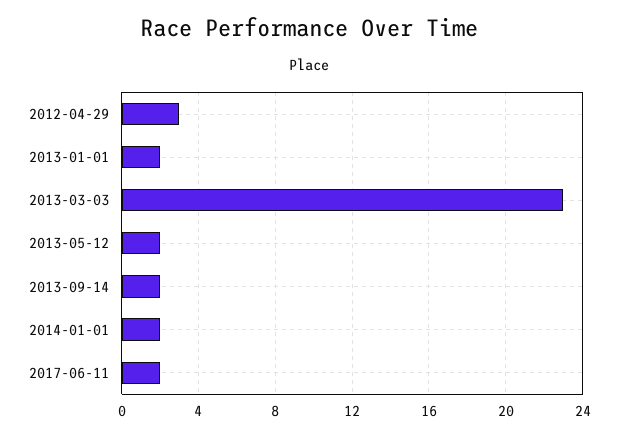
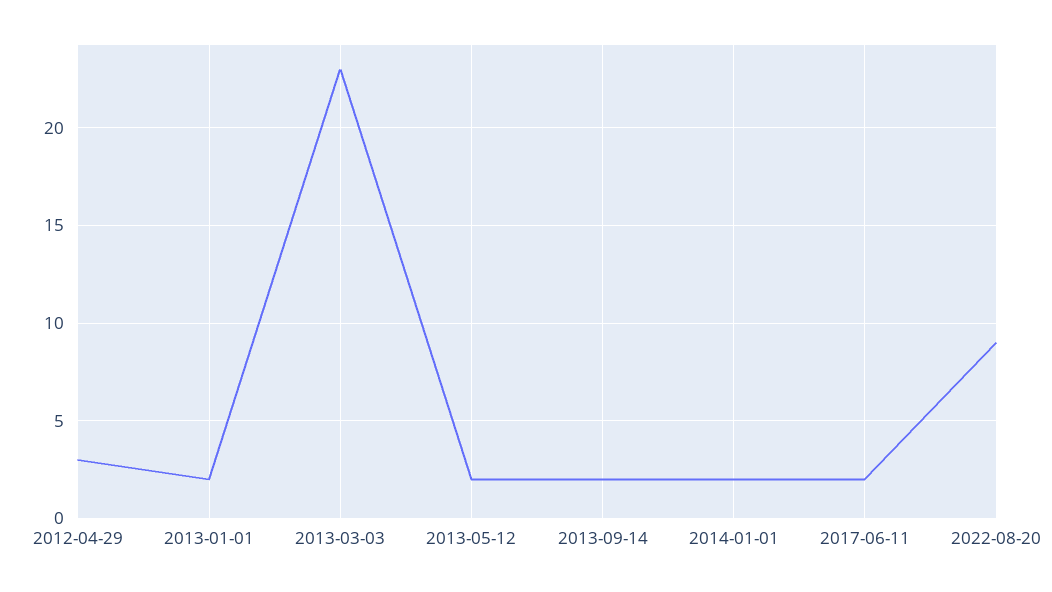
2022-08-20: none -> 9

